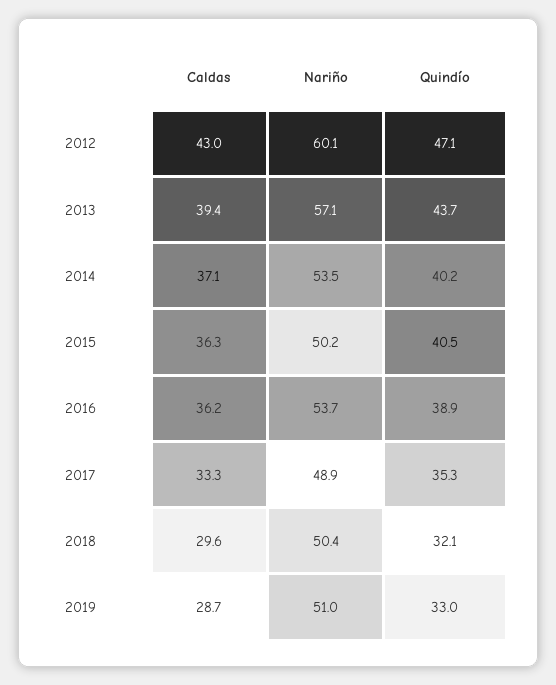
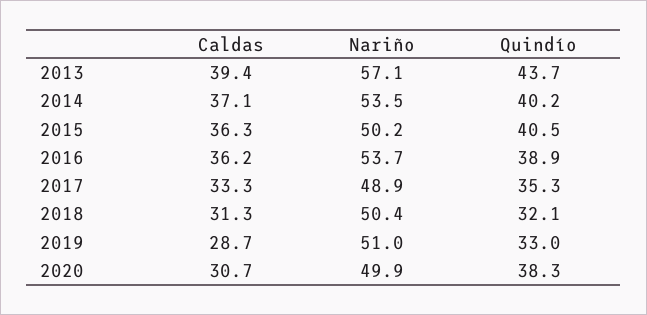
Caldas, 2012: 43 -> none
Nariño, 2012: 60.1 -> none
Quindío, 2012: 47.1 -> none
Caldas, 2018: 29.6 -> 31.3
Caldas, 2020: none -> 30.7
Nariño, 2020: none -> 49.9
Quindío, 2020: none -> 38.3

